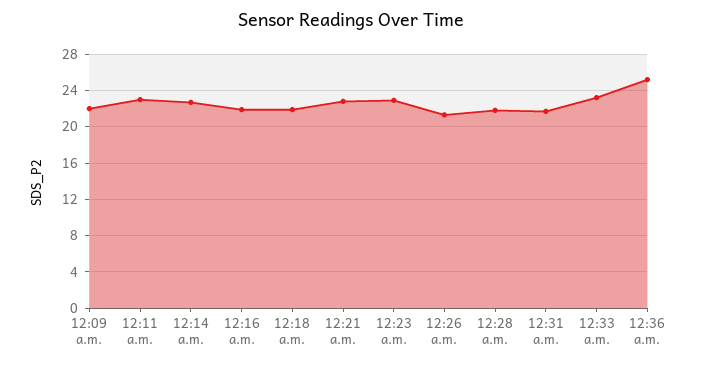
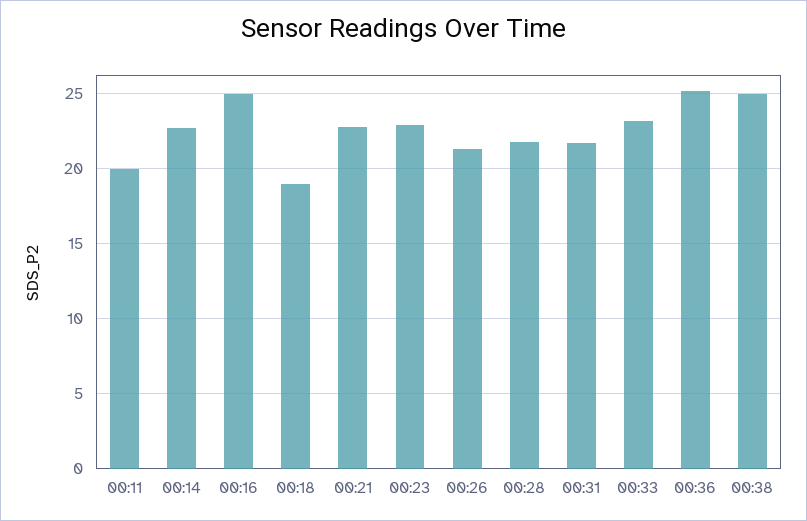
12:09 a.m.: 22 -> none
12:11 a.m.: 23 -> 20
12:16 a.m.: 22 -> 25
12:18 a.m.: 22 -> 19
00:38: none -> 25

